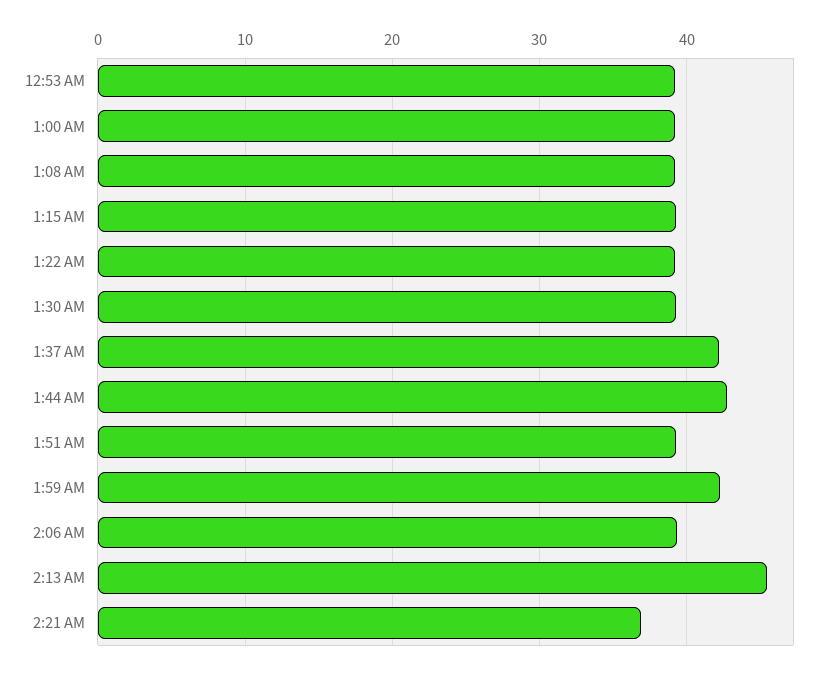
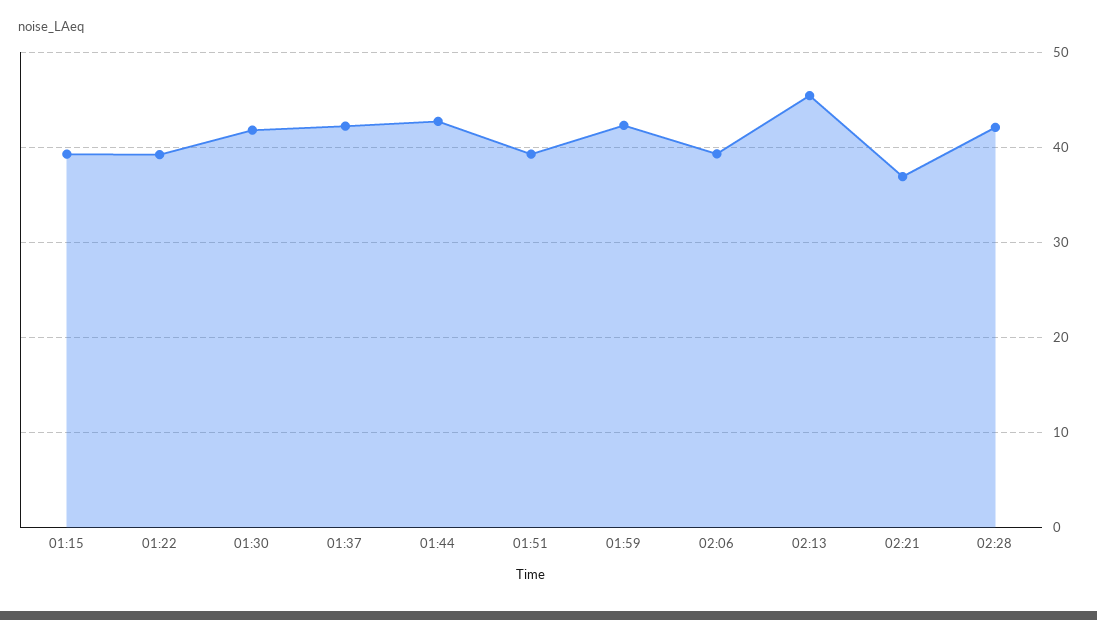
12:53 AM: 39 -> none
1:00 AM: 39 -> none
1:08 AM: 39 -> none
1:30 AM: 39 -> 42
02:28: none -> 42

